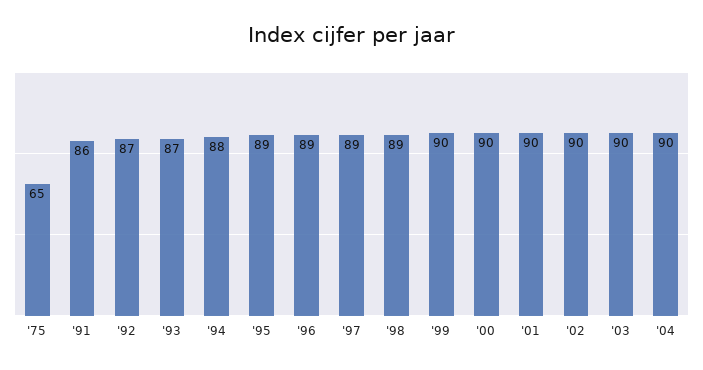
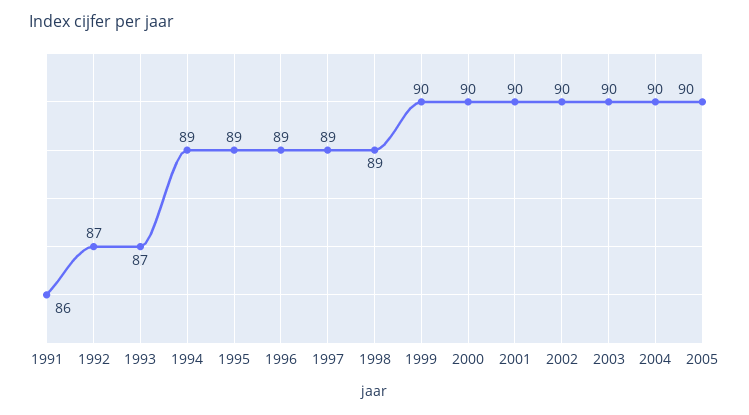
'75: 65 -> none
'94: 88 -> 89
2005: none -> 90

